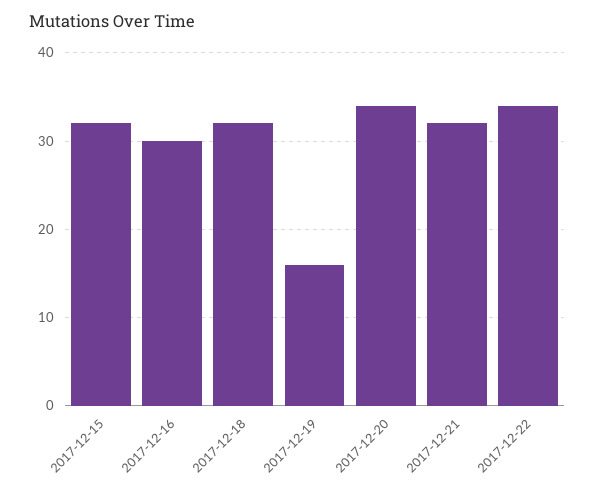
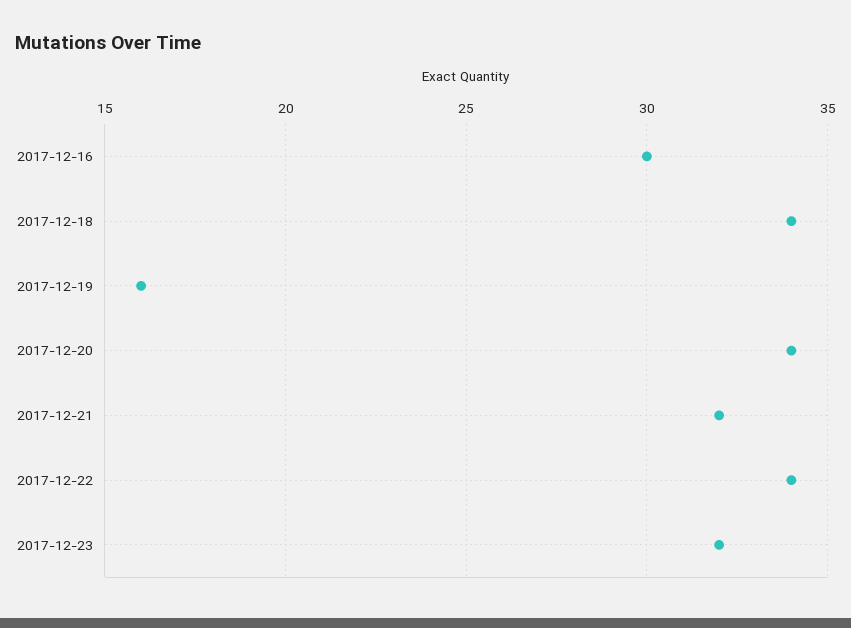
2017-12-15: 32 -> none
2017-12-18: 32 -> 34
2017-12-23: none -> 32

